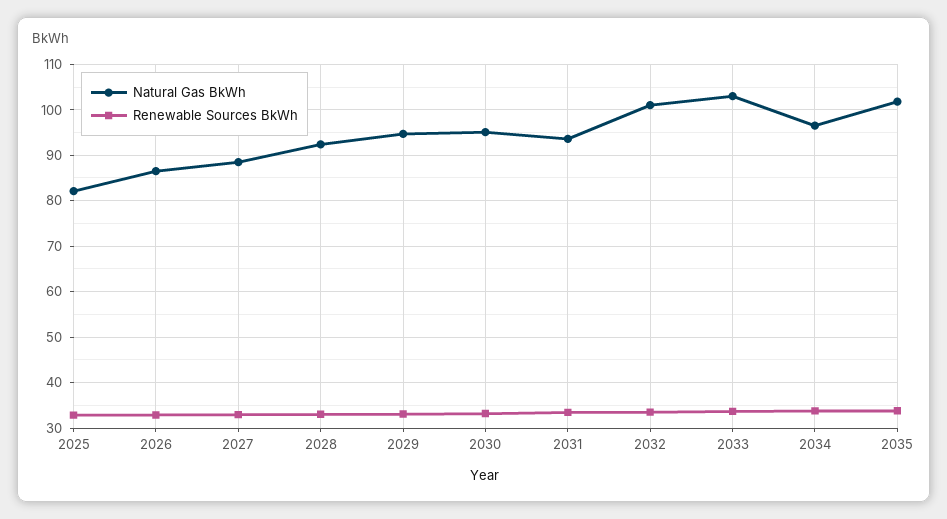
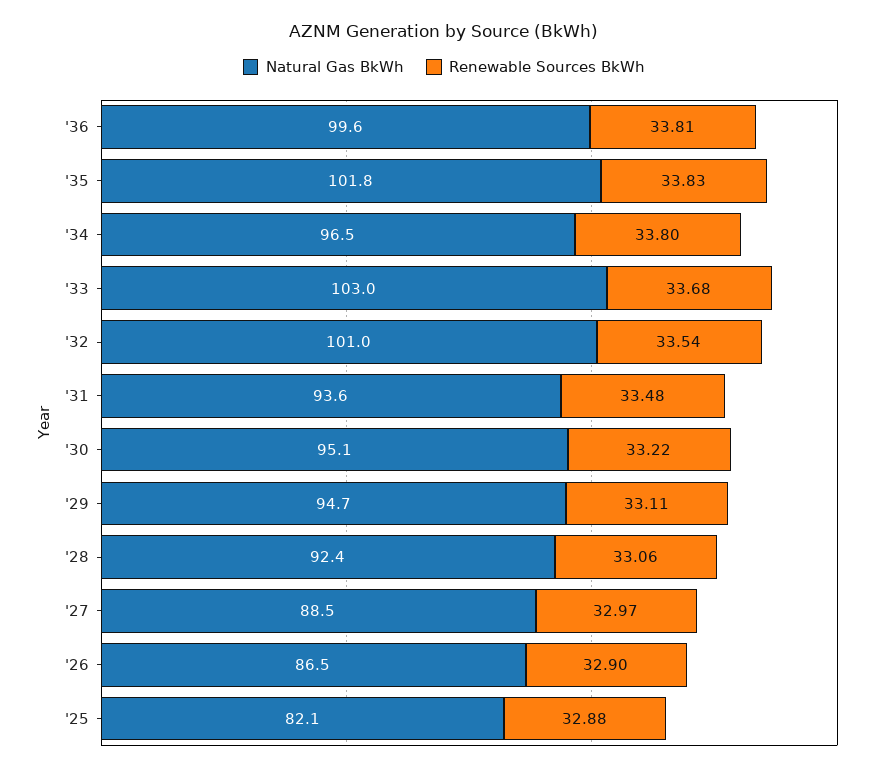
Natural Gas BkWh, '36: none -> 99.6
Renewable Sources BkWh, '36: none -> 33.81

